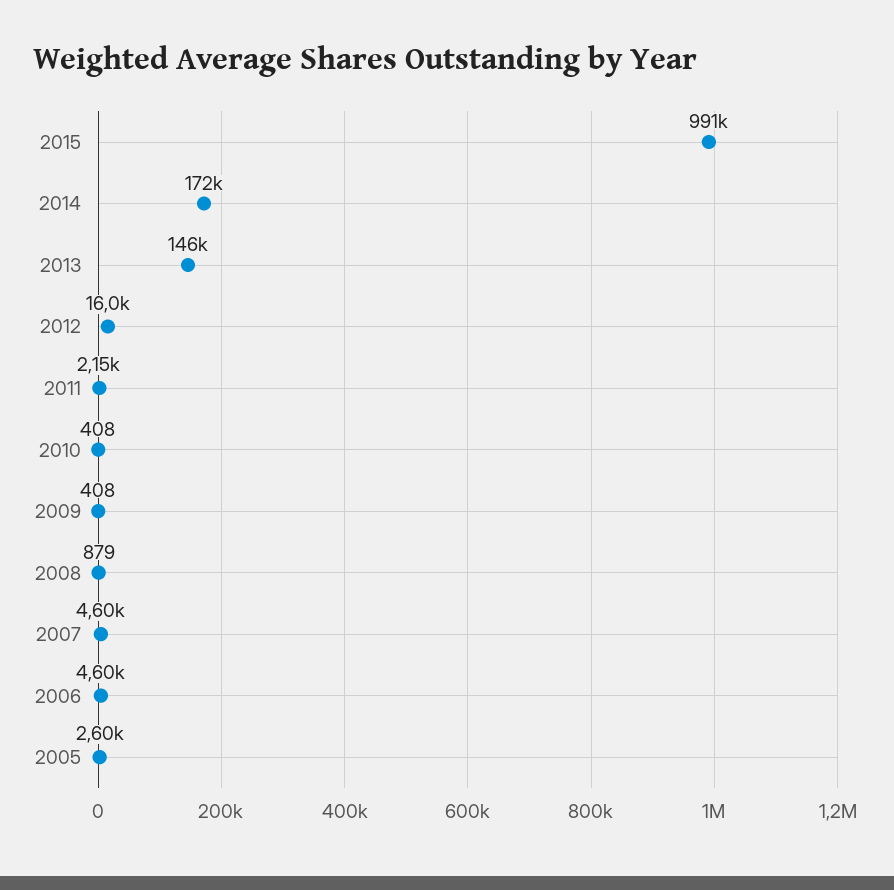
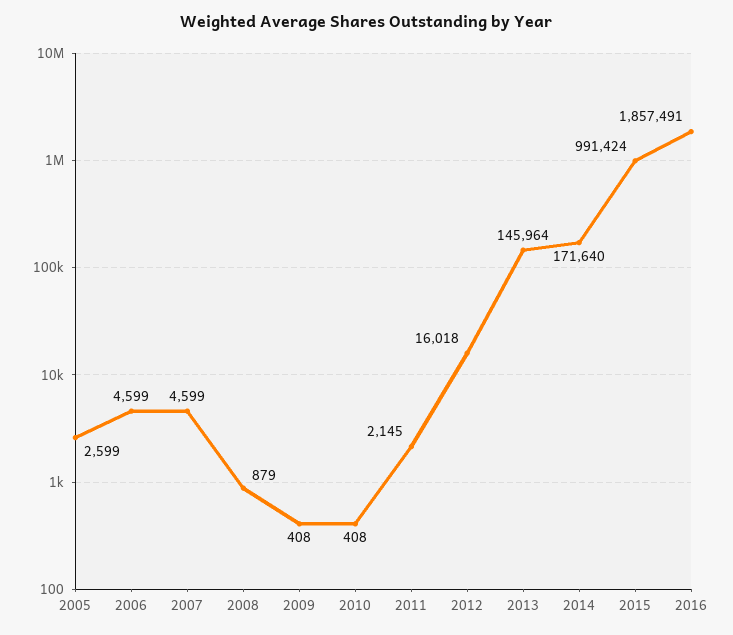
2016: none -> 1857491

